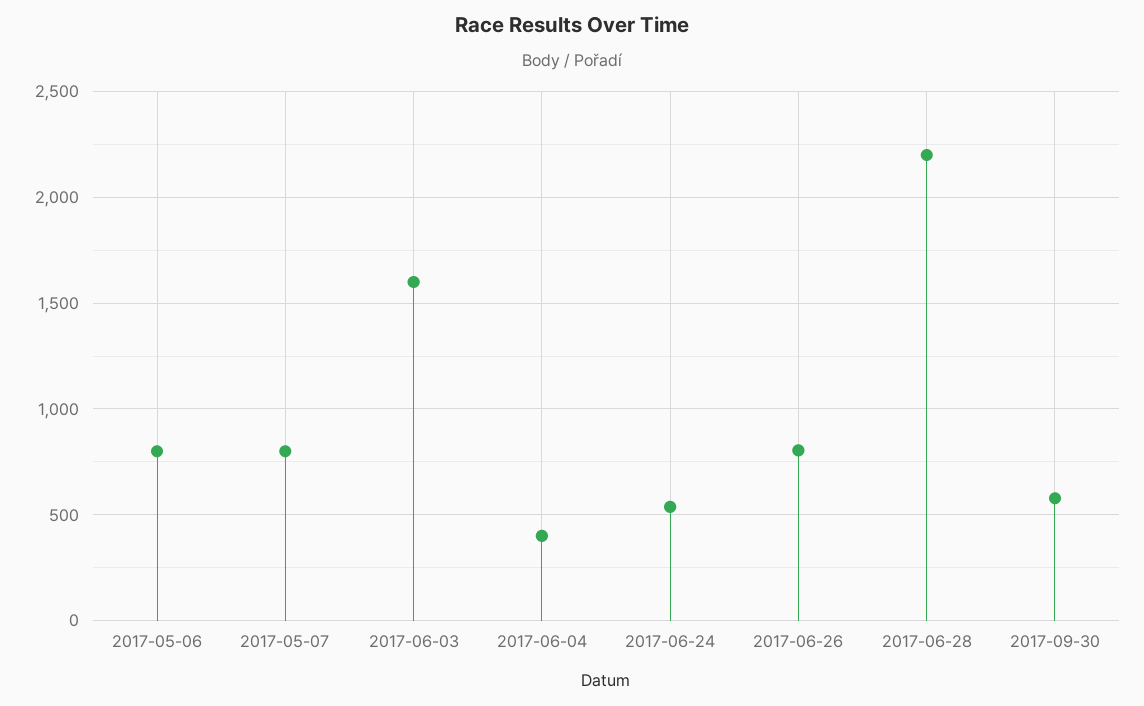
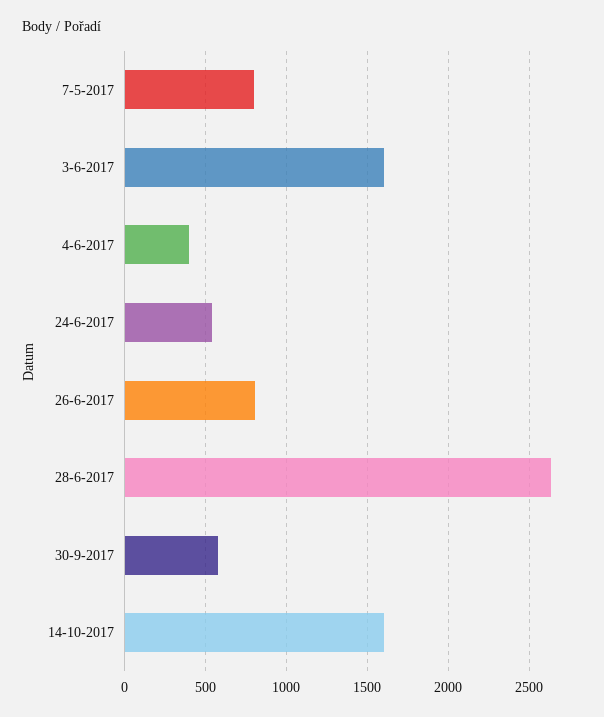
2017-05-06: 800 -> none
2017-06-28: 2200 -> 2650
14-10-2017: none -> 1600

